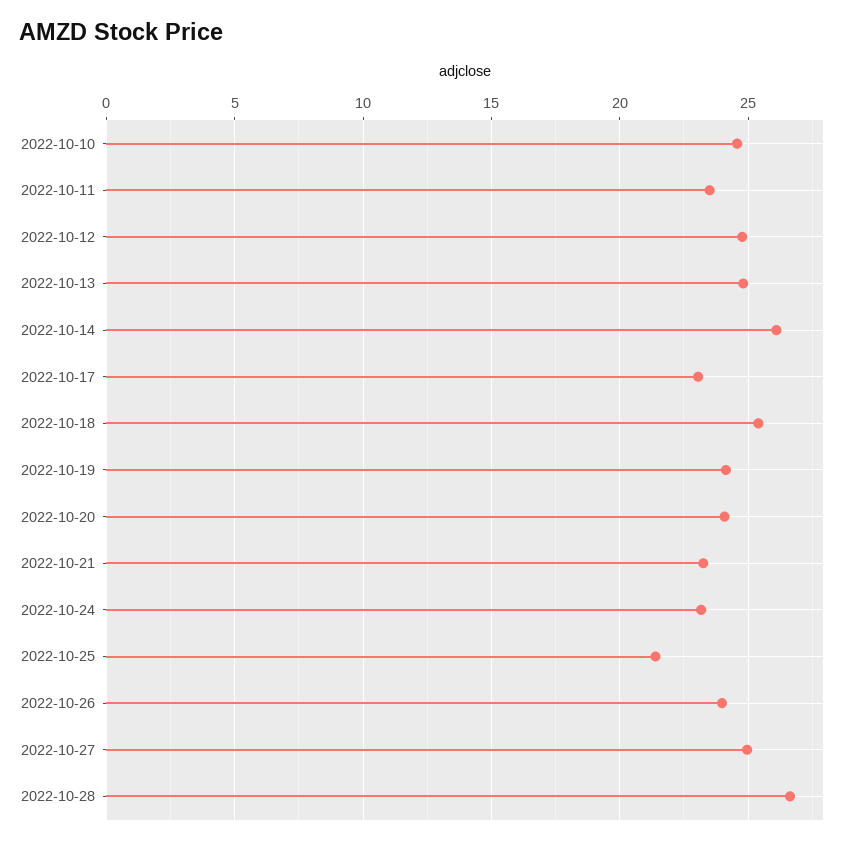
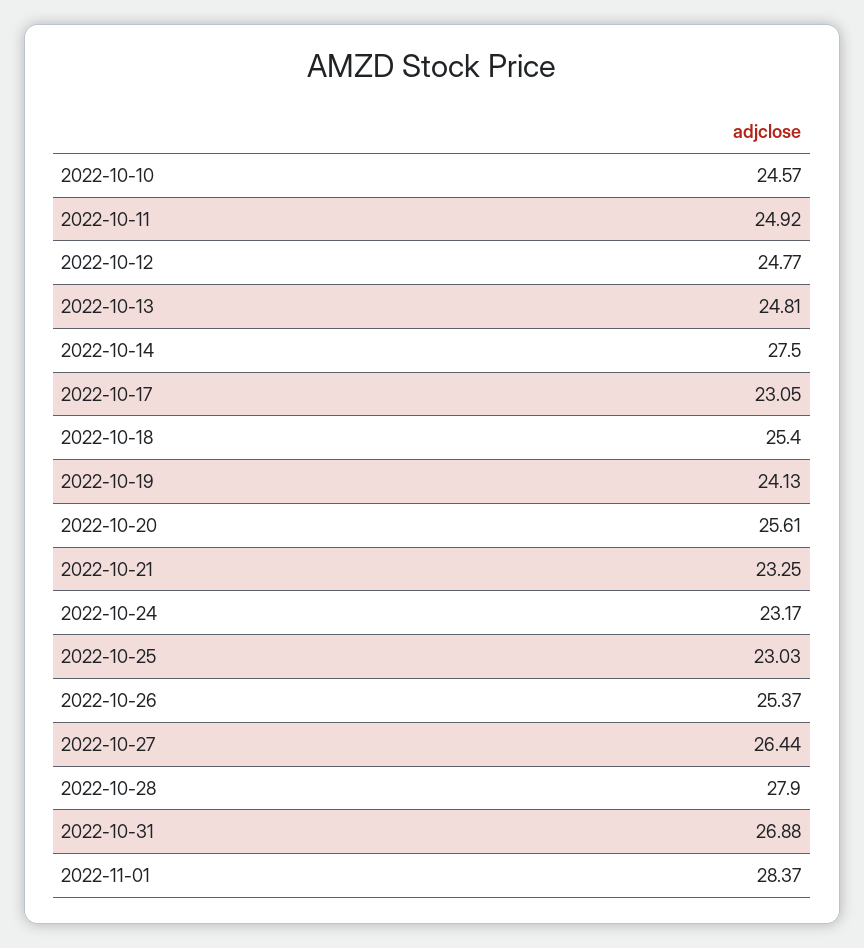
2022-10-11: 23.5 -> 24.92
2022-10-14: 26 -> 27.5
2022-10-20: 24 -> 25.61
2022-10-25: 21.5 -> 23.03
2022-10-26: 24 -> 25.37
2022-10-27: 25 -> 26.44
2022-10-28: 26.5 -> 27.9
2022-10-31: none -> 26.88
2022-11-01: none -> 28.37

